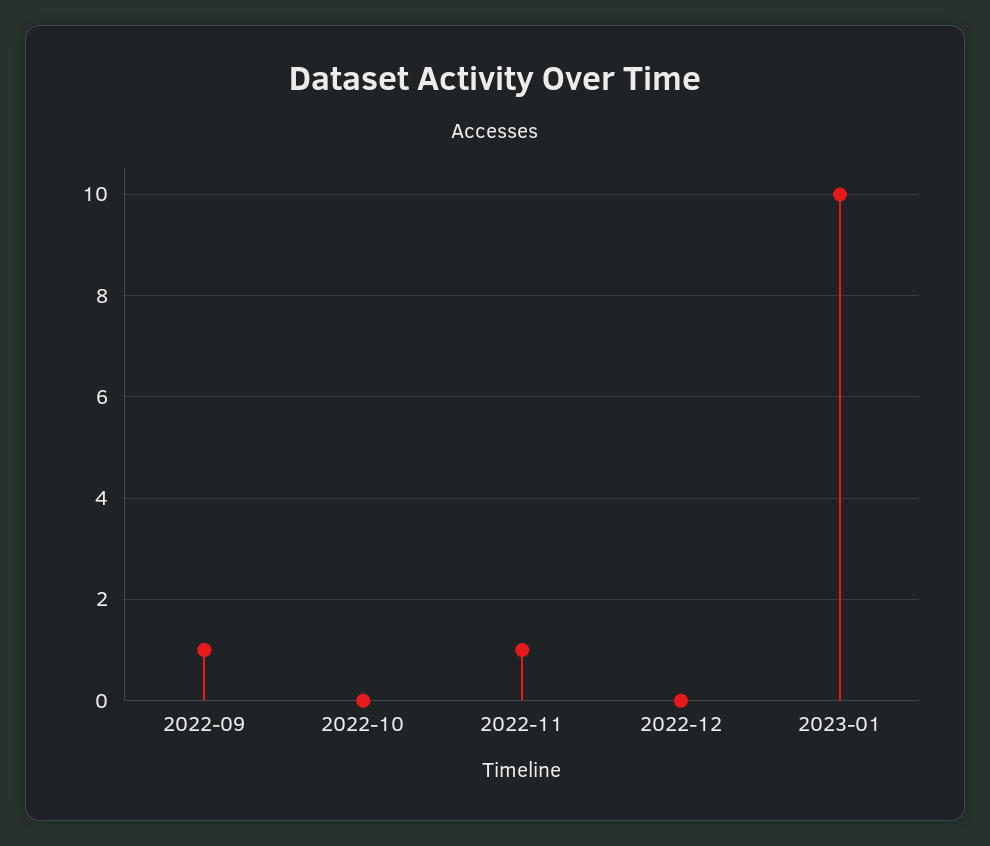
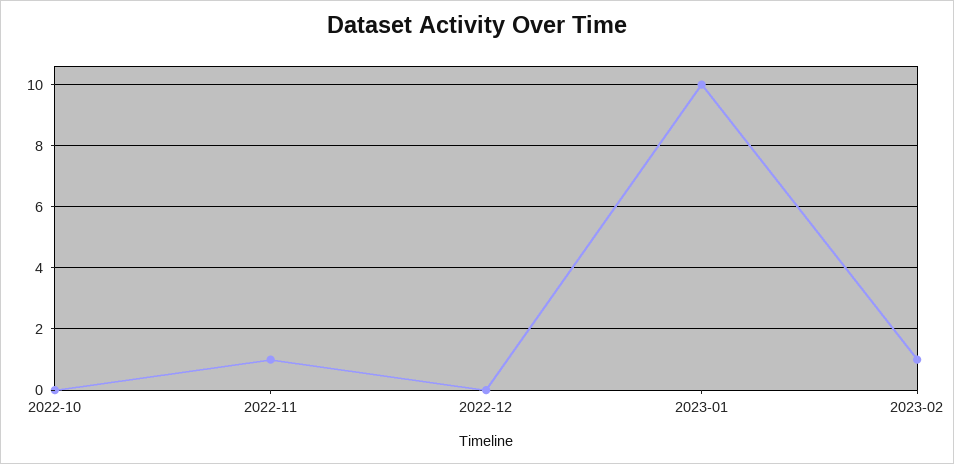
2022-09: 1 -> none
2023-02: none -> 1

